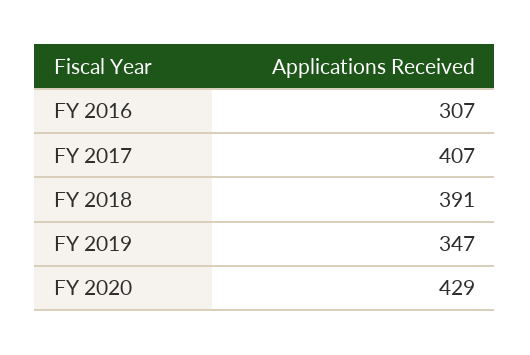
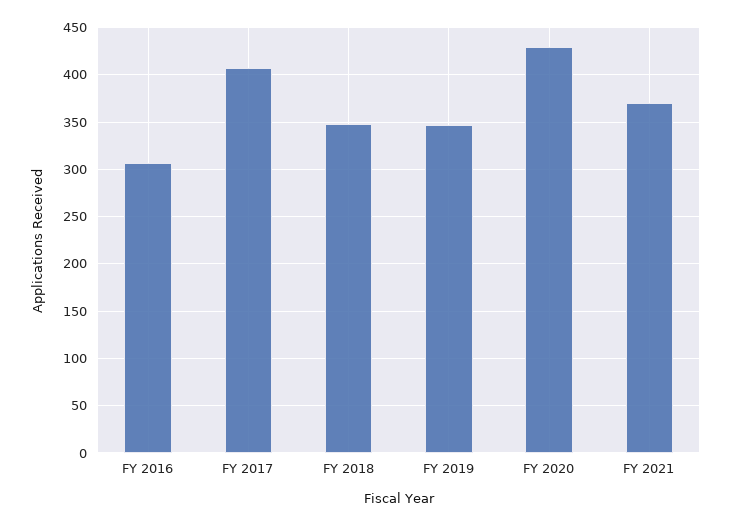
FY 2018: 391 -> 350
FY 2021: none -> 370

